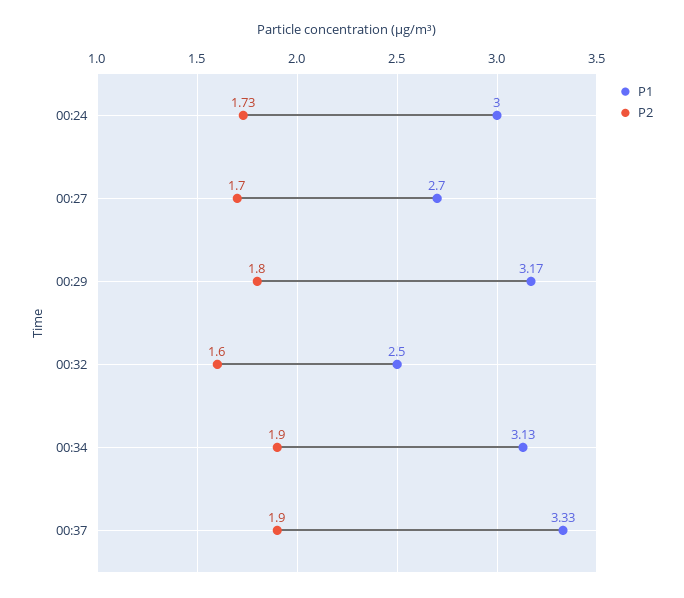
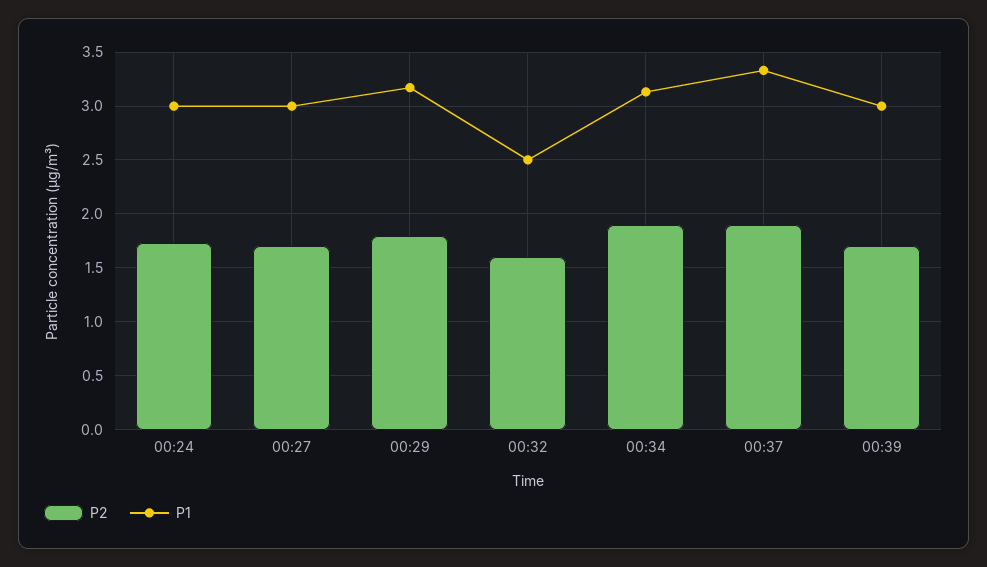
P1, 00:27: 2.7 -> 3
P2, 00:39: none -> 1.7
P1, 00:39: none -> 3

